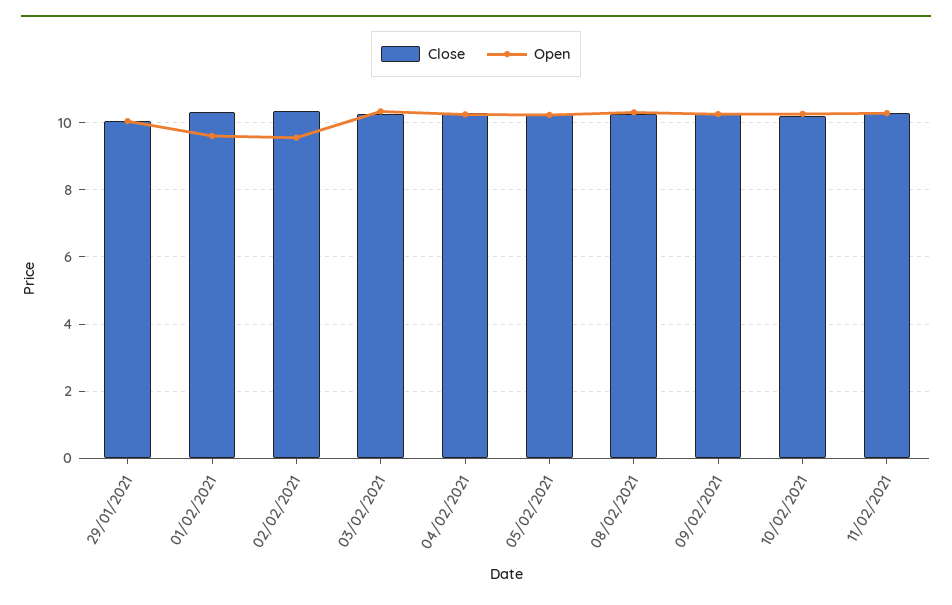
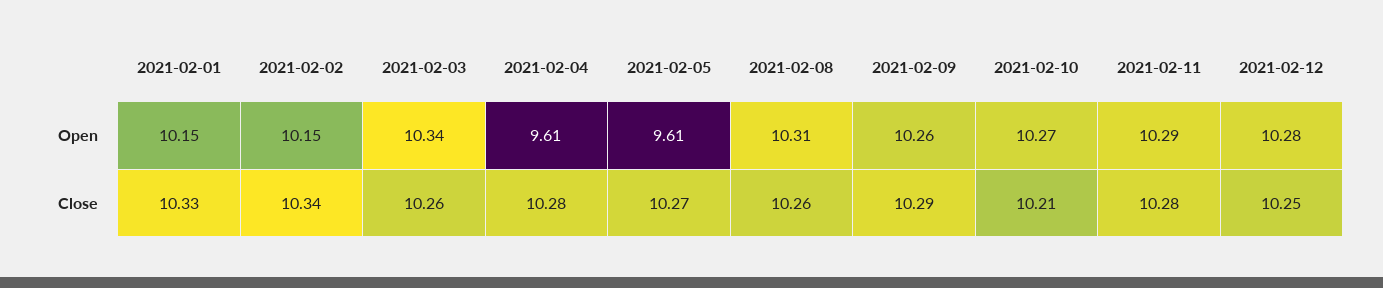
Close, 29/01/2021: 10 -> none
Open, 29/01/2021: 10 -> none
Open, 01/02/2021: 9.6 -> 10.15
Open, 02/02/2021: 9.6 -> 10.15
Open, 04/02/2021: 10.2 -> 9.61
Open, 05/02/2021: 10.2 -> 9.61
Open, 2021-02-12: none -> 10.28
Close, 2021-02-12: none -> 10.25

